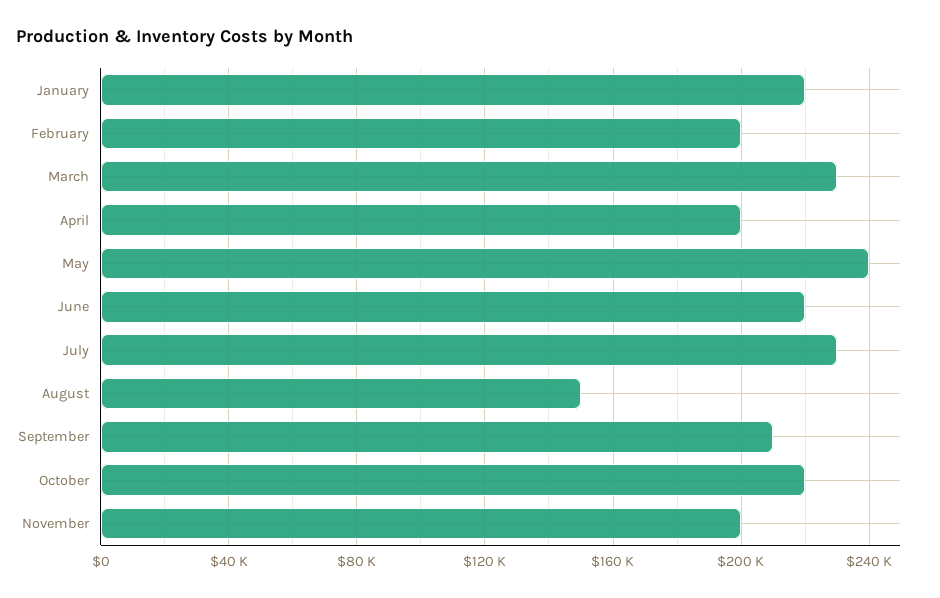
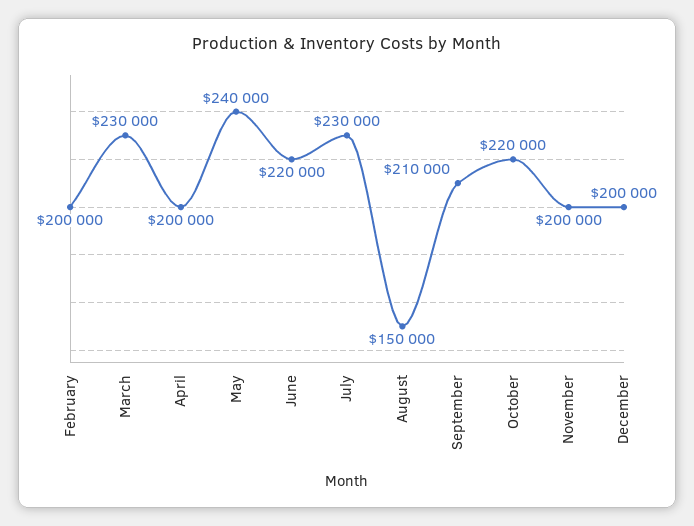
January: 220000 -> none
December: none -> 200000

